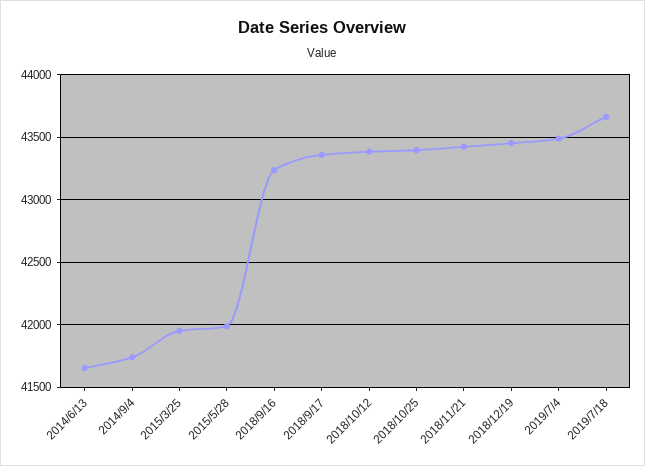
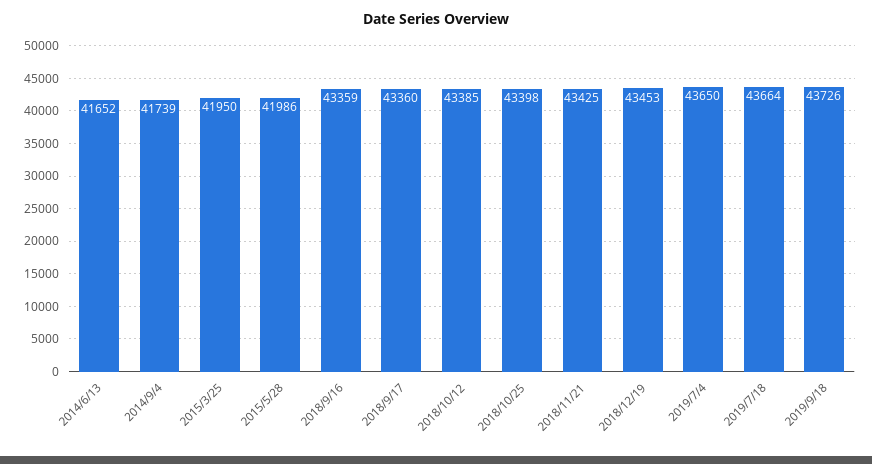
2018/9/16: 43250 -> 43359
2019/7/4: 43500 -> 43650
2019/9/18: none -> 43726

